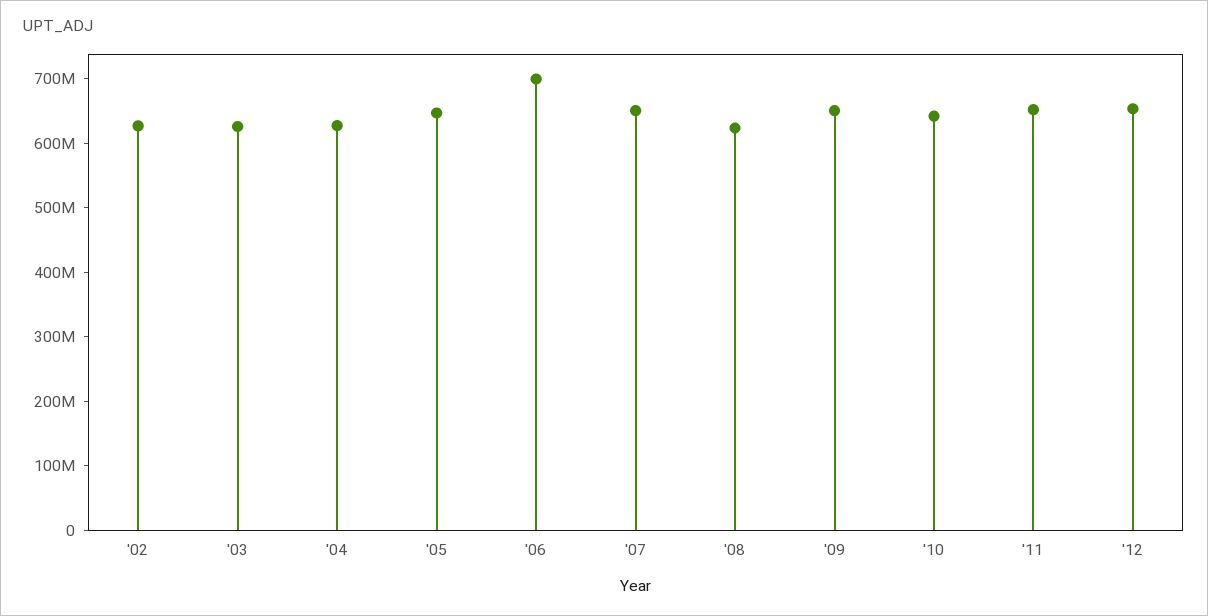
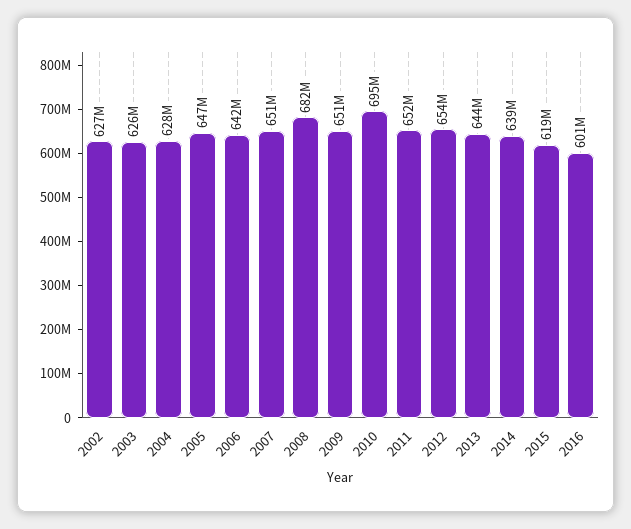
'06: 700000000 -> 642000000
'08: 620000000 -> 682000000
'10: 640000000 -> 695000000
2013: none -> 644000000
2014: none -> 639000000
2015: none -> 619000000
2016: none -> 601000000

